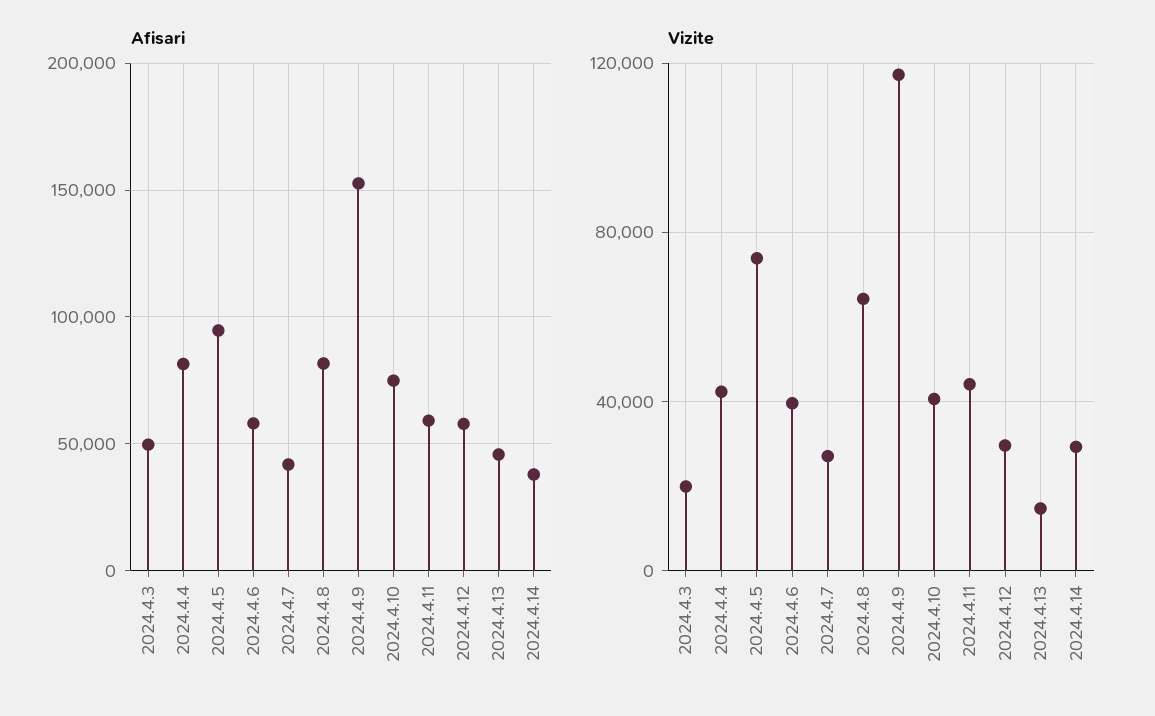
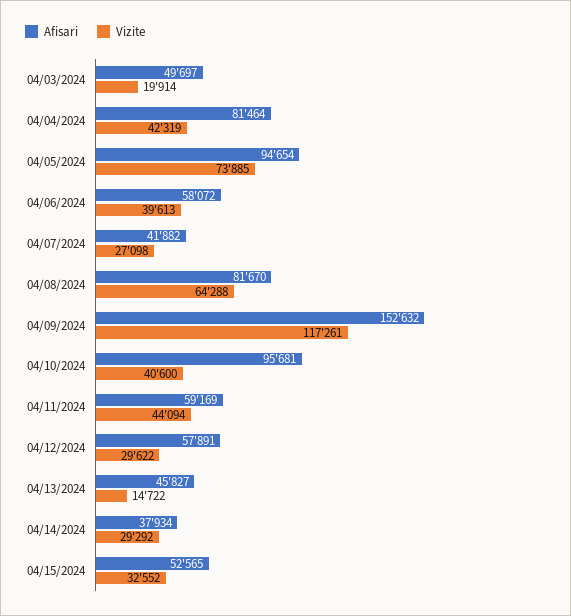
Afisari, 2024.4.10: 75000 -> 95681
Afisari, 04/15/2024: none -> 52565
Vizite, 04/15/2024: none -> 32552

